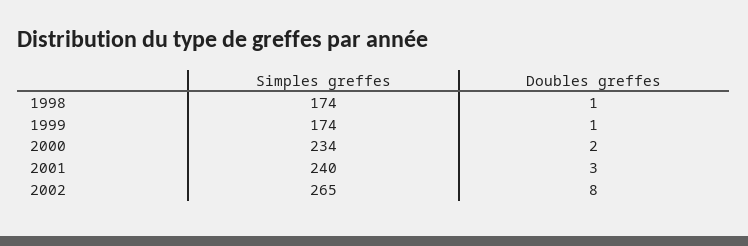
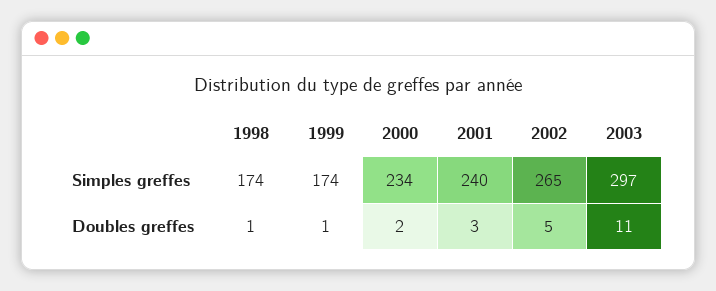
Doubles greffes, 2002: 8 -> 5
Simples greffes, 2003: none -> 297
Doubles greffes, 2003: none -> 11

